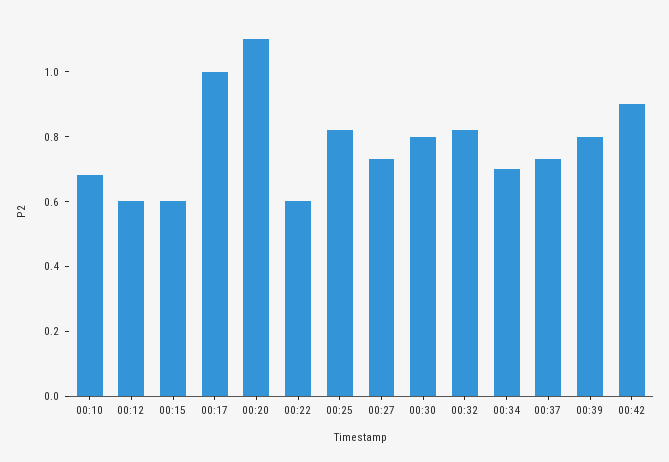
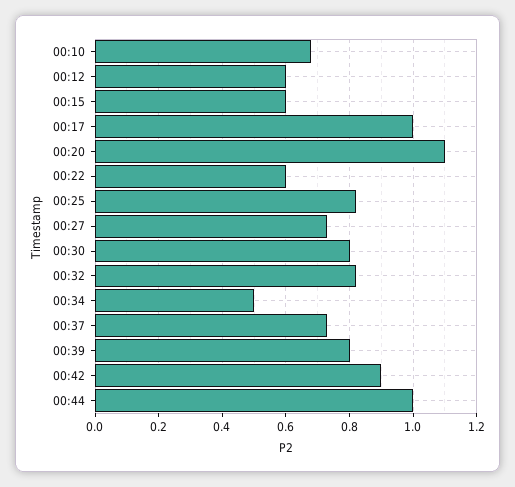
00:34: 0.7 -> 0.5
00:44: none -> 1

